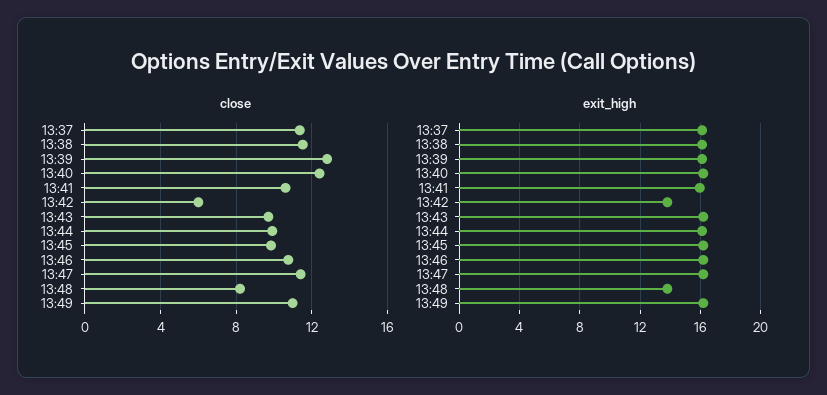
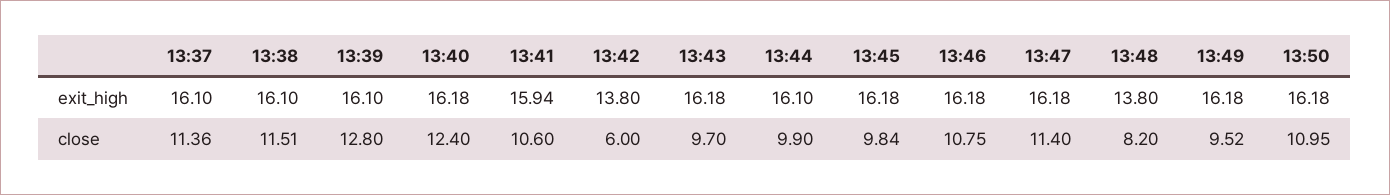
close, 13:49: 11 -> 9.52
exit_high, 13:50: none -> 16.18
close, 13:50: none -> 10.95

